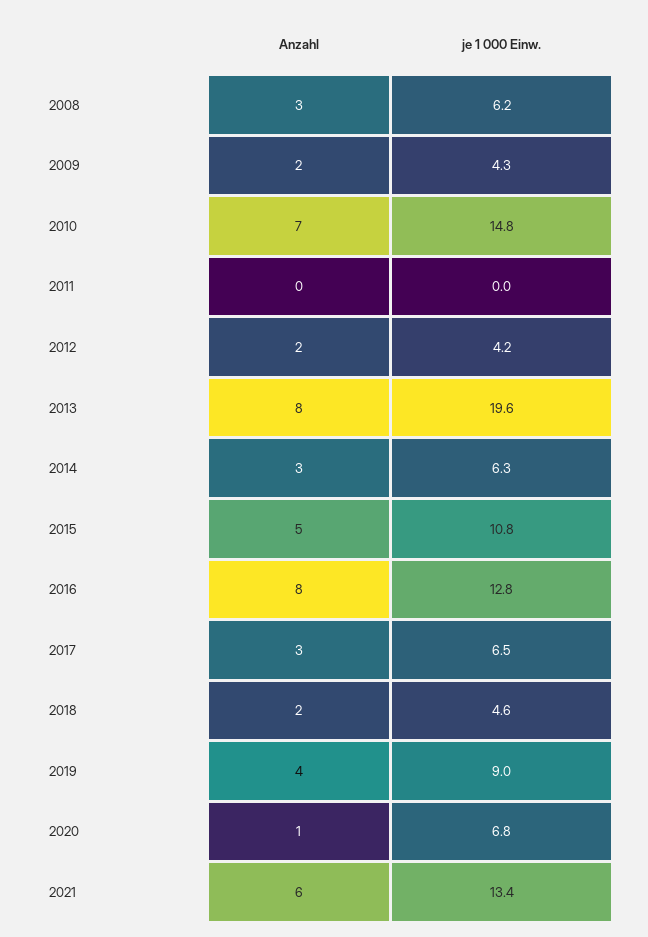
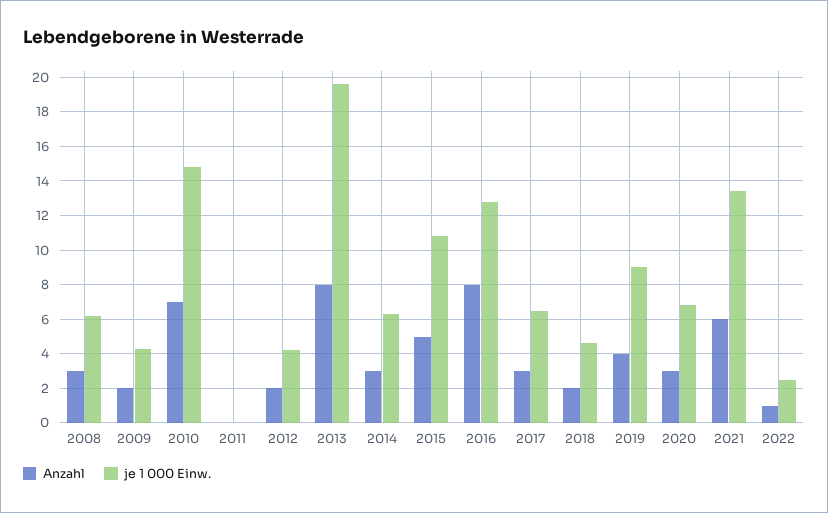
Anzahl, 2020: 1 -> 3
Anzahl, 2022: none -> 1
je 1 000 Einw., 2022: none -> 2.5

